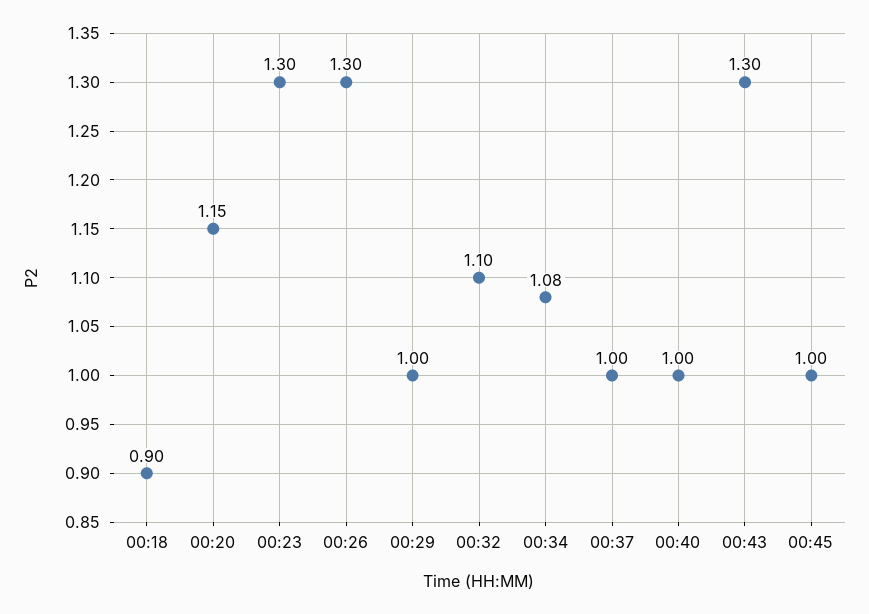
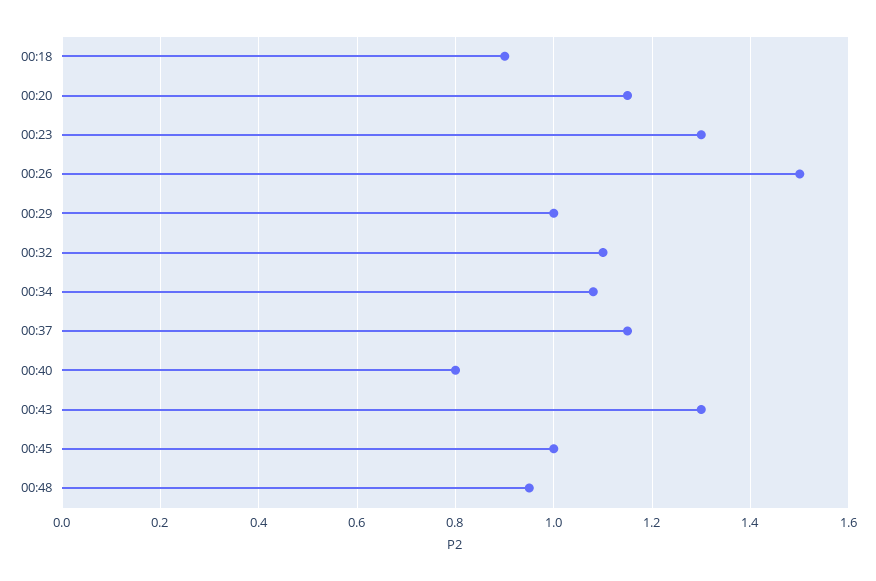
00:26: 1.3 -> 1.5
00:37: 1 -> 1.15
00:40: 1 -> 0.8
00:48: none -> 0.95

